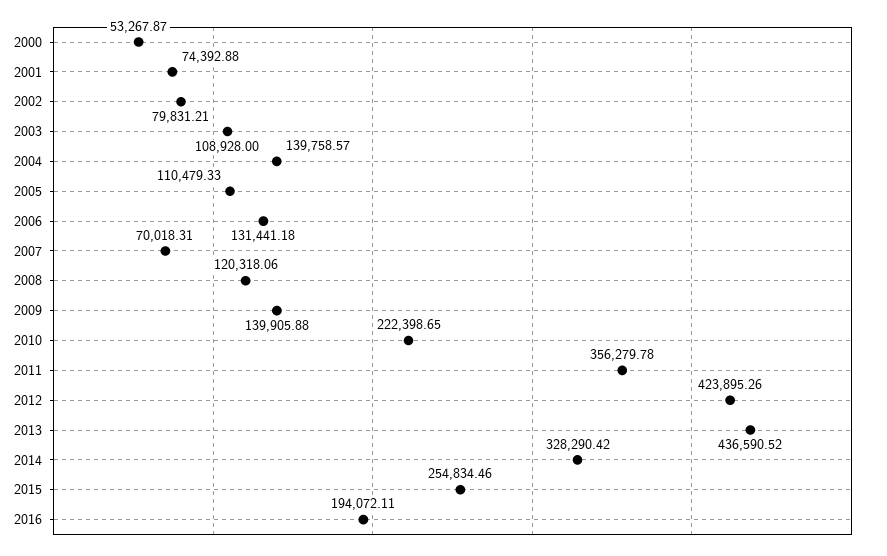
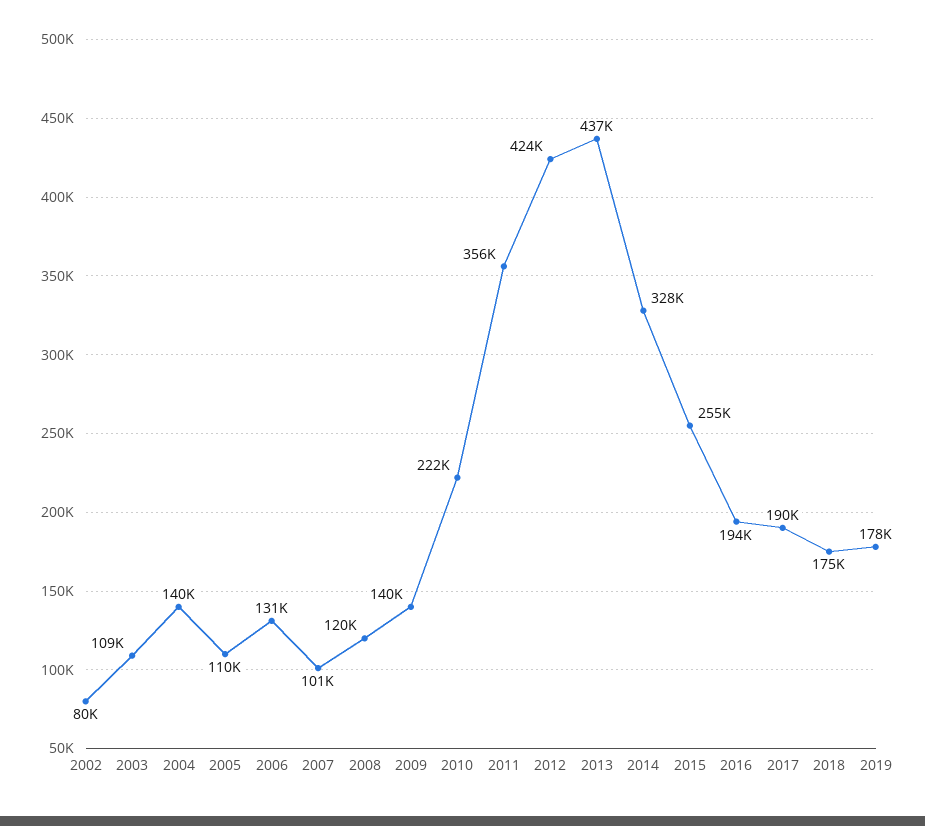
2000: 53267.87 -> none
2001: 74392.88 -> none
2007: 70018.31 -> 101000
2017: none -> 190000
2018: none -> 175000
2019: none -> 178000

